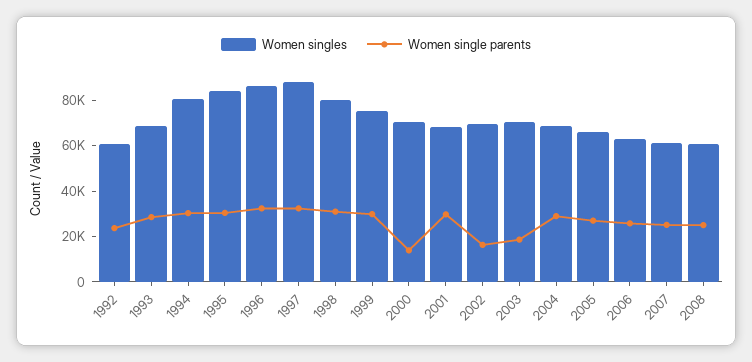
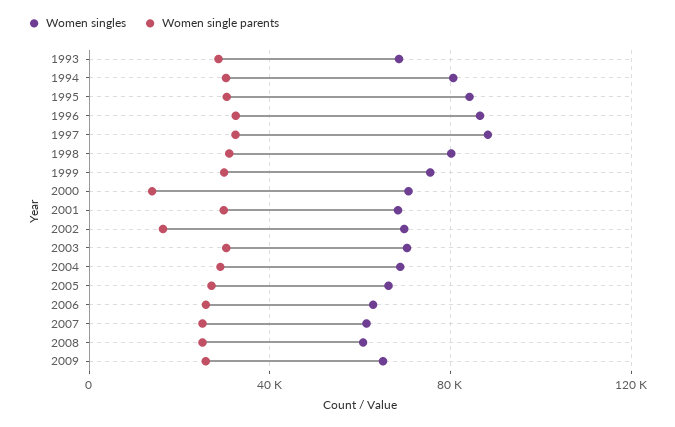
Women singles, 1992: 60000 -> none
Women single parents, 1992: 25000 -> none
Women single parents, 2003: 20000 -> 30000
Women singles, 2009: none -> 65000
Women single parents, 2009: none -> 25000

